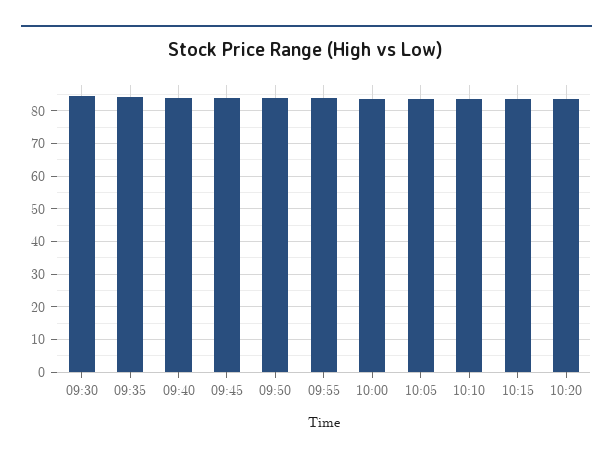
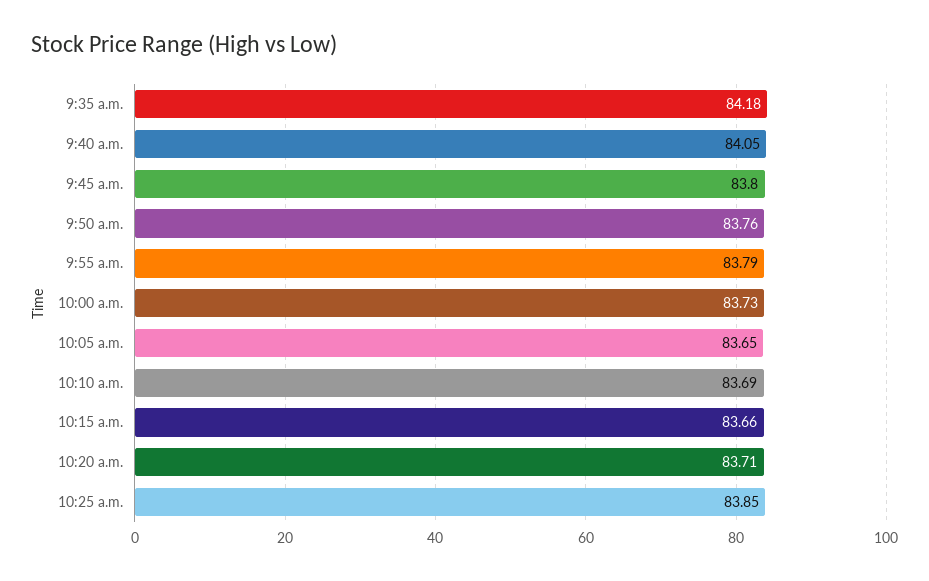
09:30: 84 -> none
10:25 a.m.: none -> 83.85

